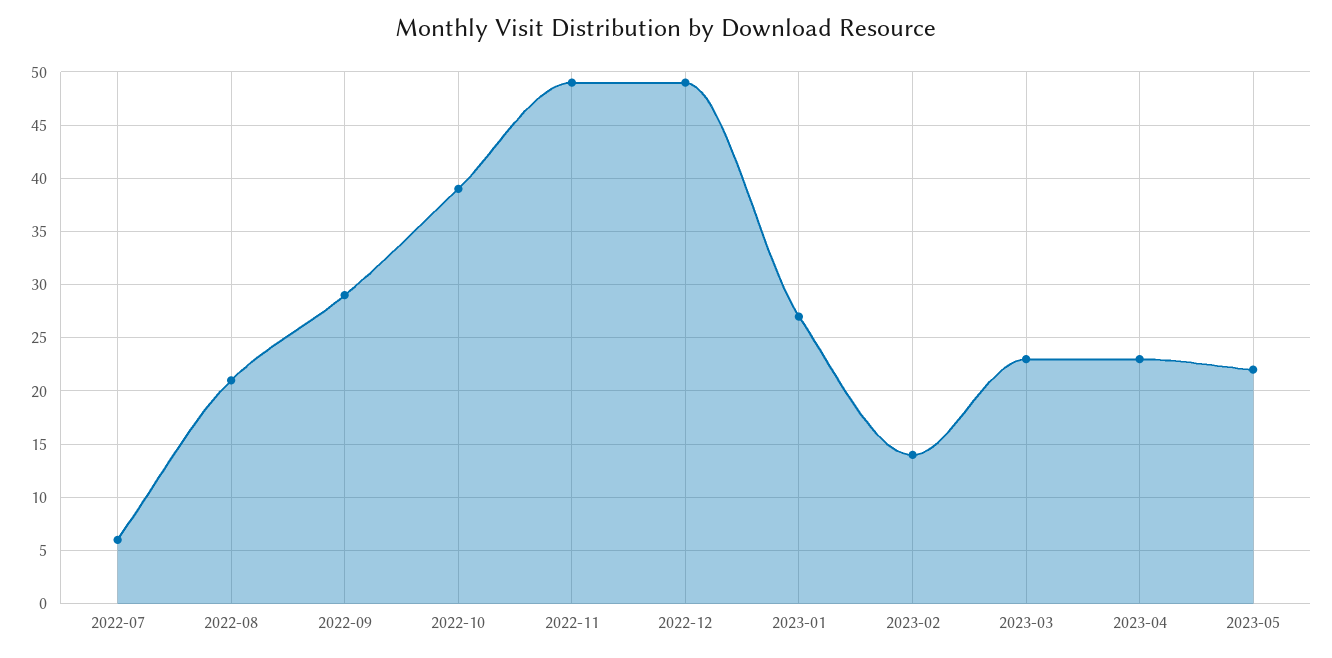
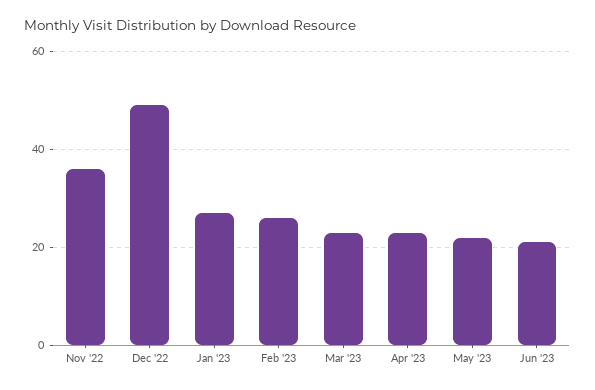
2022-07: 6 -> none
2022-08: 21 -> none
2022-09: 29 -> none
2022-10: 39 -> none
2022-11: 49 -> 35
2023-02: 14 -> 25
Jun '23: none -> 20

